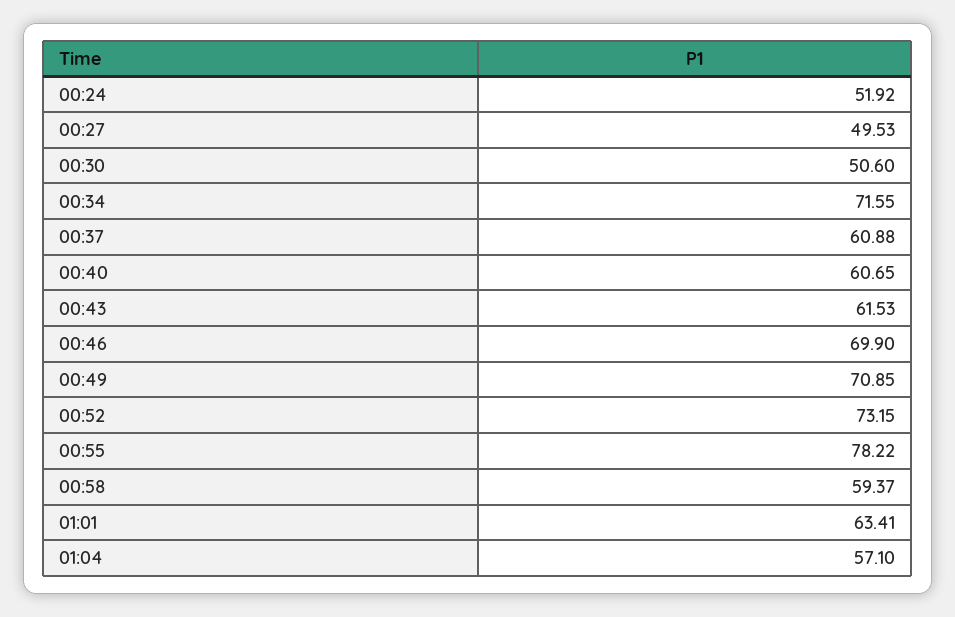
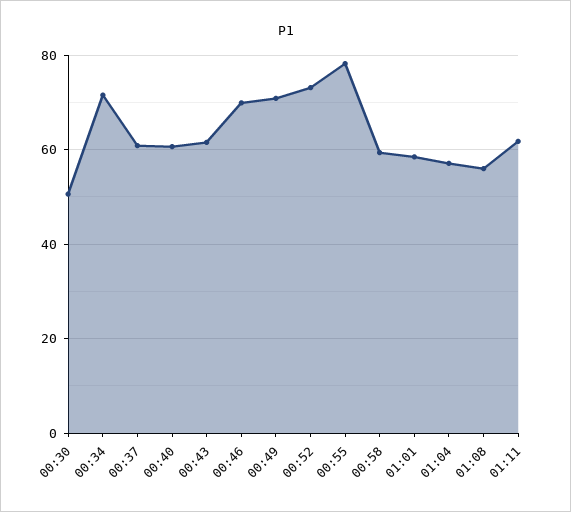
00:24: 51.92 -> none
00:27: 49.53 -> none
01:01: 63.41 -> 58
01:08: none -> 56
01:11: none -> 62

